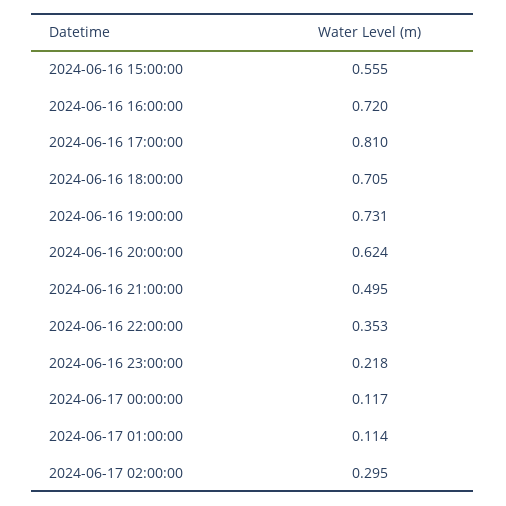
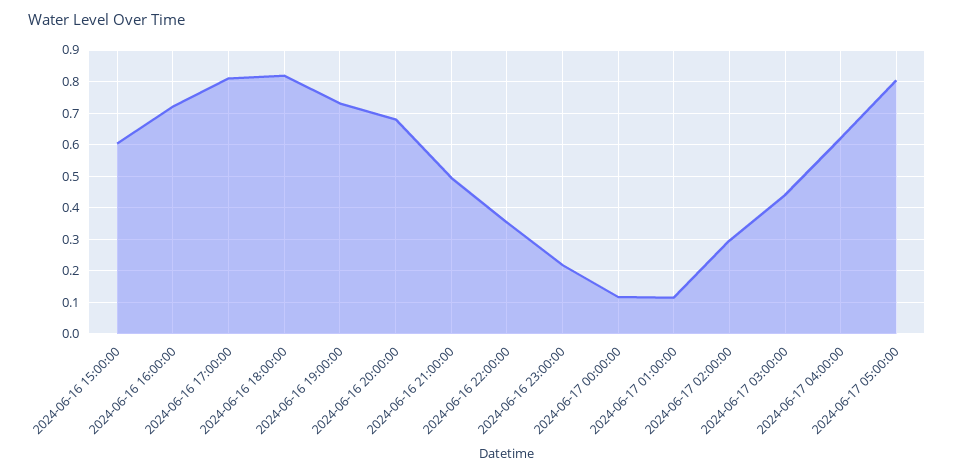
2024-06-16 15:00:00: 0.555 -> 0.6
2024-06-16 18:00:00: 0.705 -> 0.82
2024-06-16 20:00:00: 0.624 -> 0.68
2024-06-17 03:00:00: none -> 0.44
2024-06-17 04:00:00: none -> 0.62
2024-06-17 05:00:00: none -> 0.8

